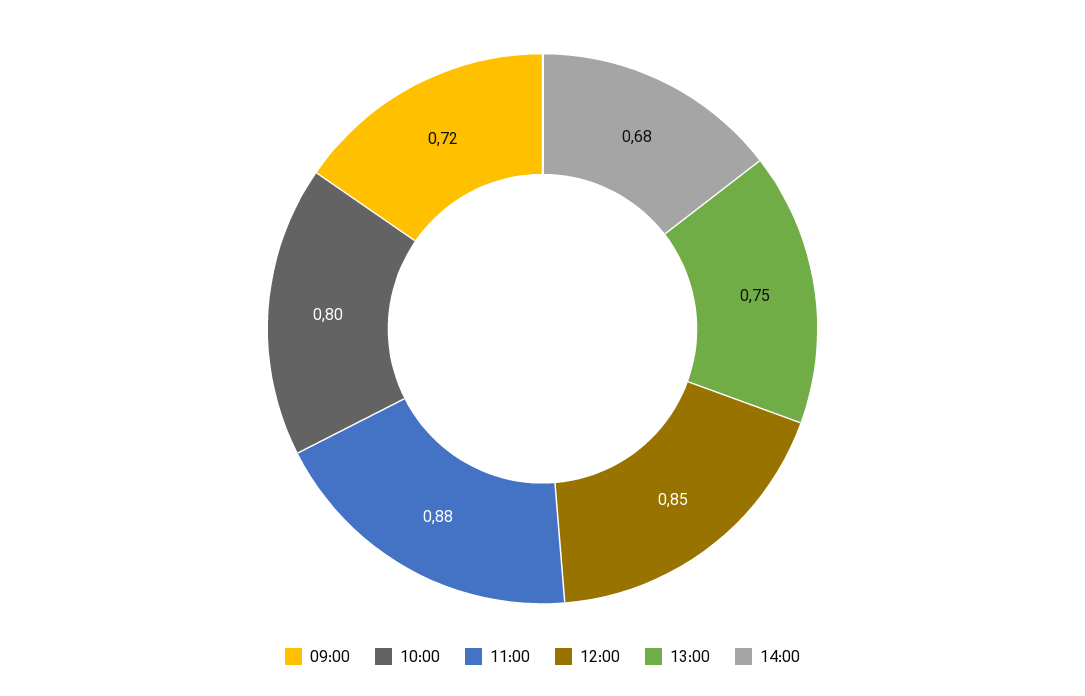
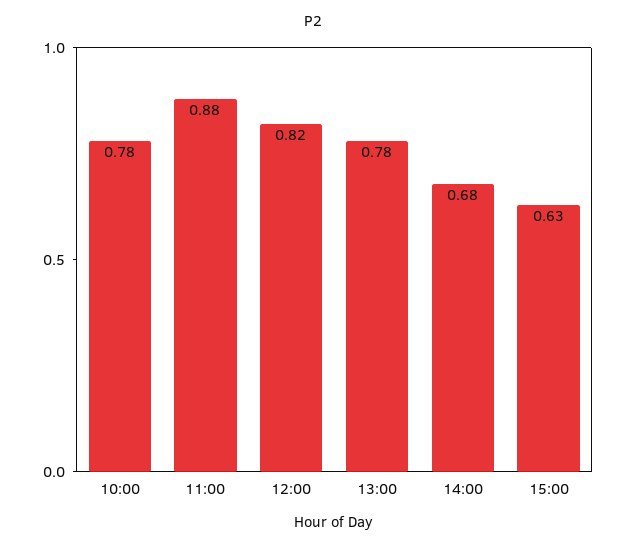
09:00: 0.72 -> none
10:00: 0.8 -> 0.78
12:00: 0.85 -> 0.82
13:00: 0.75 -> 0.78
15:00: none -> 0.63

